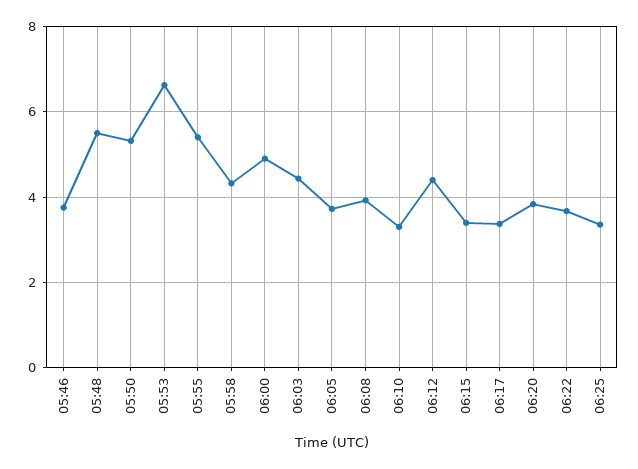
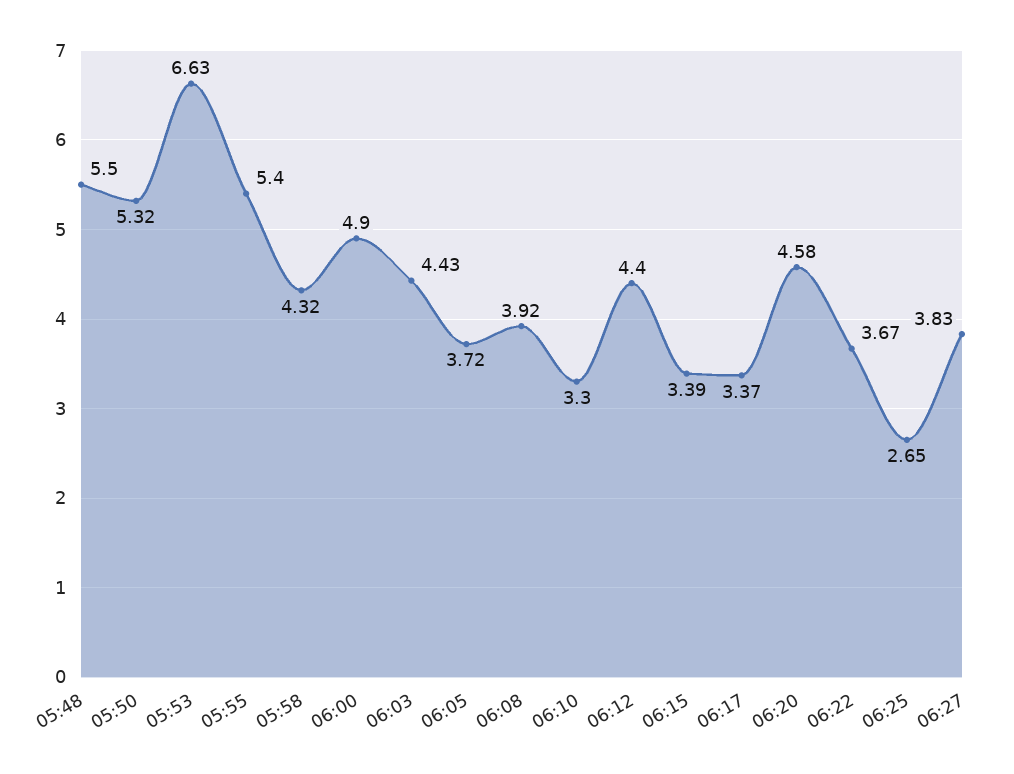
05:46: 3.8 -> none
06:20: 3.8 -> 4.58
06:25: 3.4 -> 2.65
06:27: none -> 3.83

